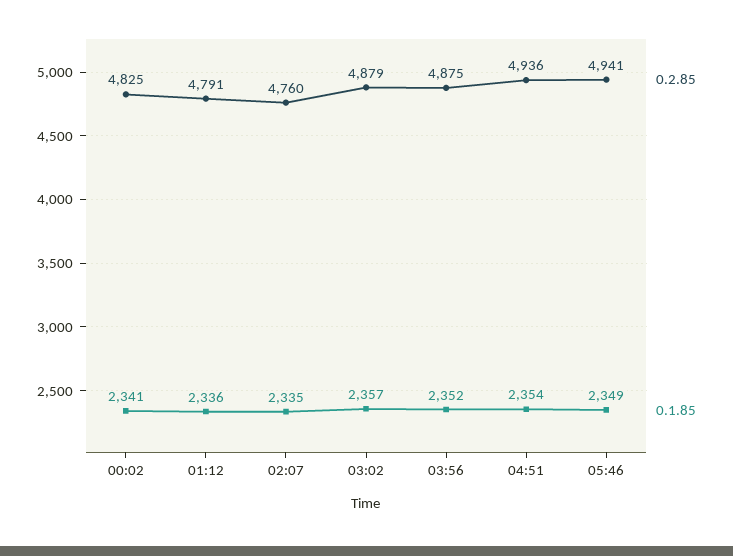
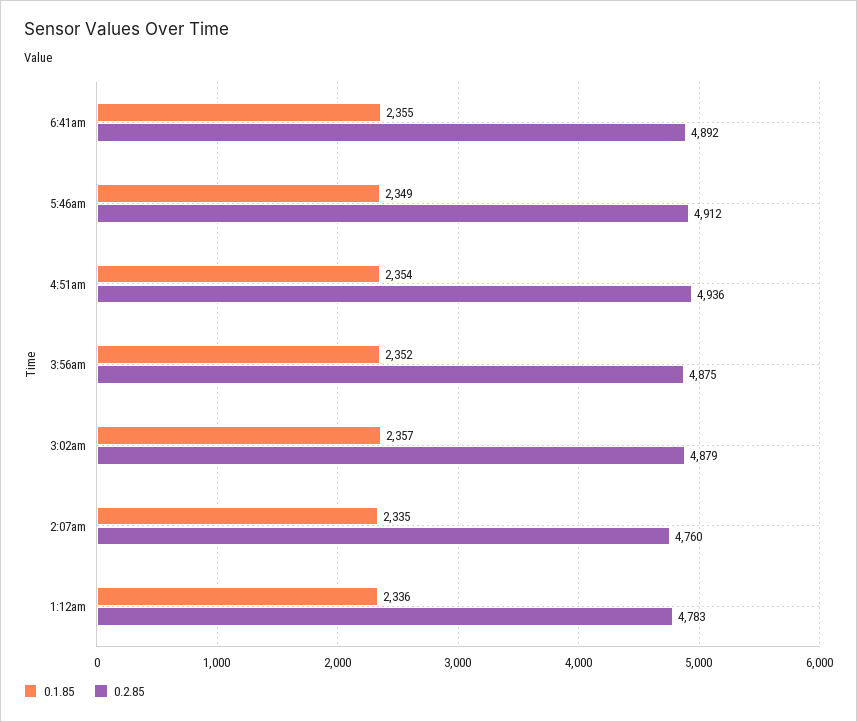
0.2.85, 00:02: 4825 -> none
0.1.85, 00:02: 2341 -> none
0.2.85, 01:12: 4791 -> 4783
0.2.85, 05:46: 4941 -> 4912
0.1.85, 6:41am: none -> 2355
0.2.85, 6:41am: none -> 4892

